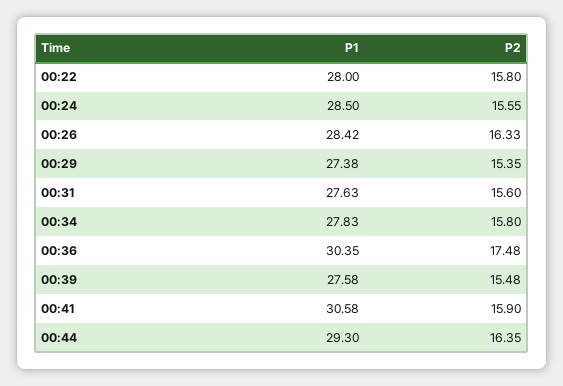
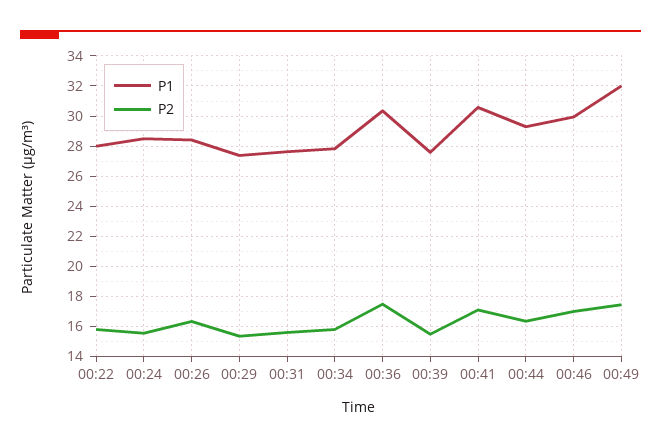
P2, 00:41: 15.9 -> 17
P1, 00:46: none -> 30
P2, 00:46: none -> 17
P1, 00:49: none -> 32
P2, 00:49: none -> 17.5

